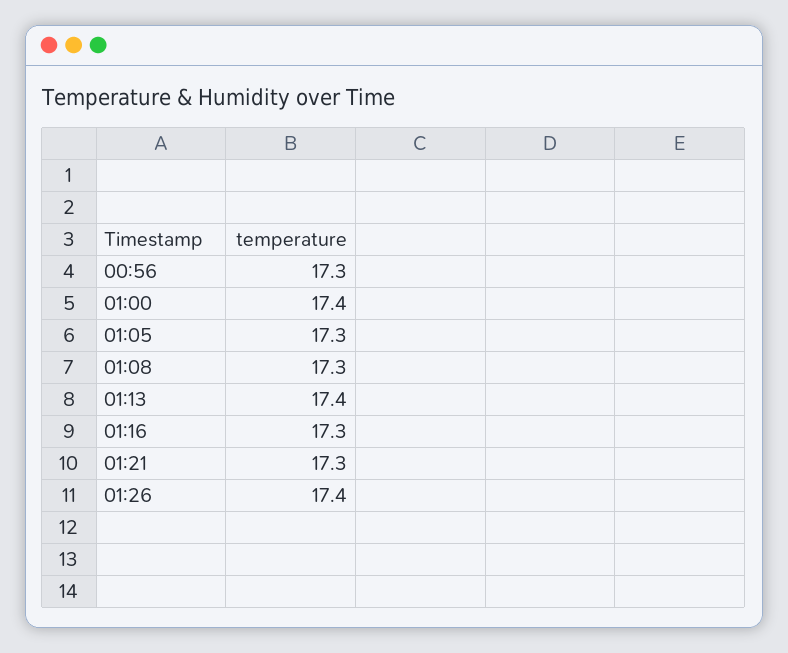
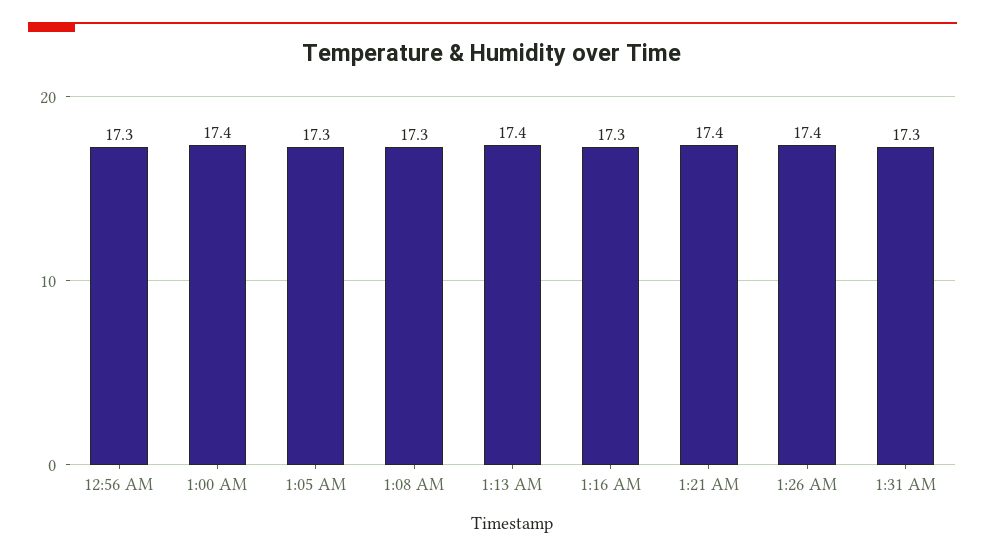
01:21: 17.3 -> 17.4
1:31 AM: none -> 17.3

